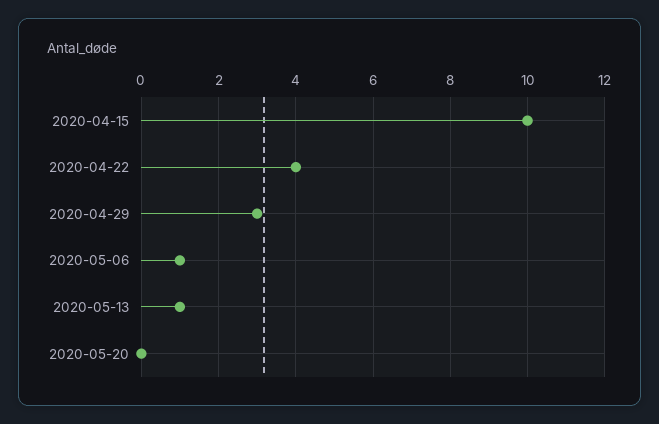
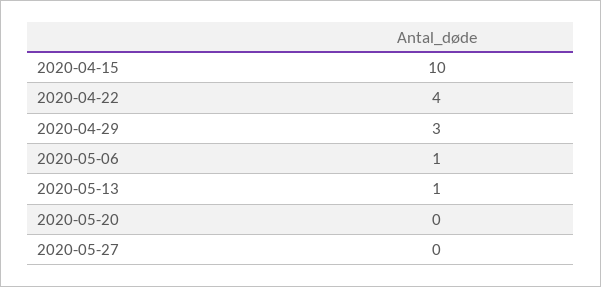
2020-05-27: none -> 0

